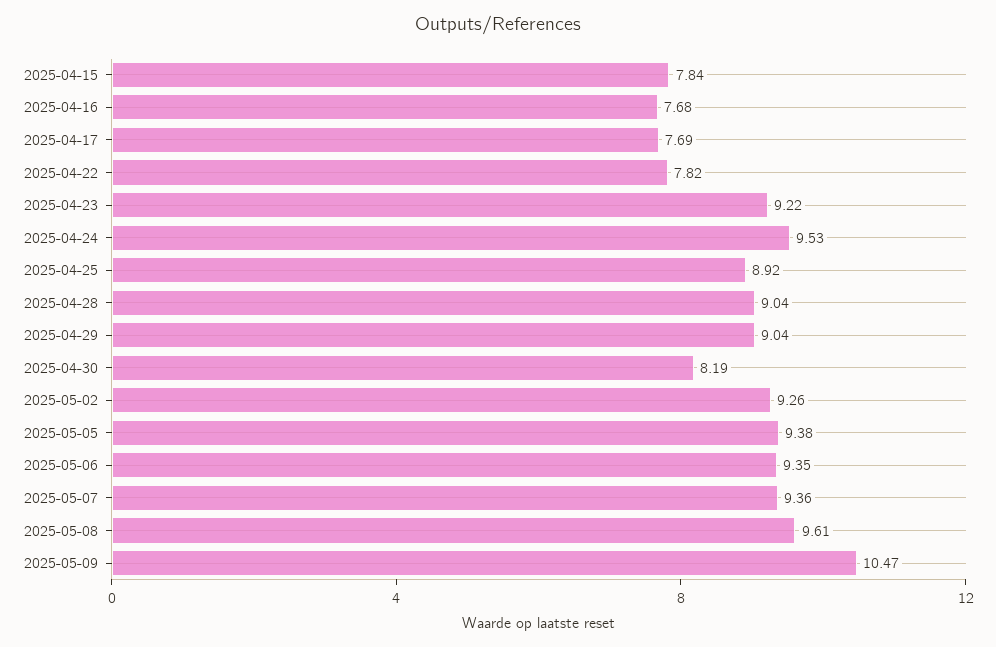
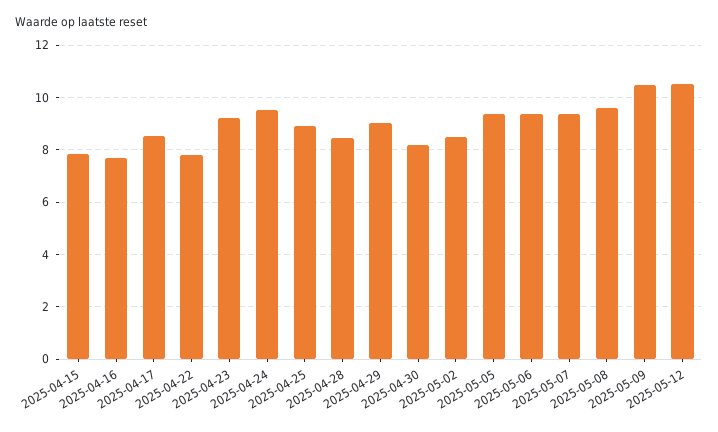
2025-04-17: 7.69 -> 8.5
2025-04-28: 9.04 -> 8.5
2025-05-02: 9.26 -> 8.5
2025-05-12: none -> 10.5

